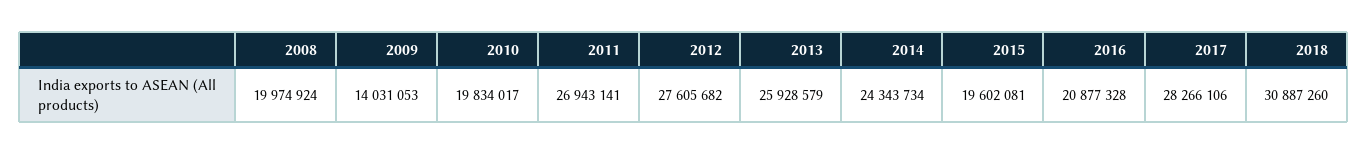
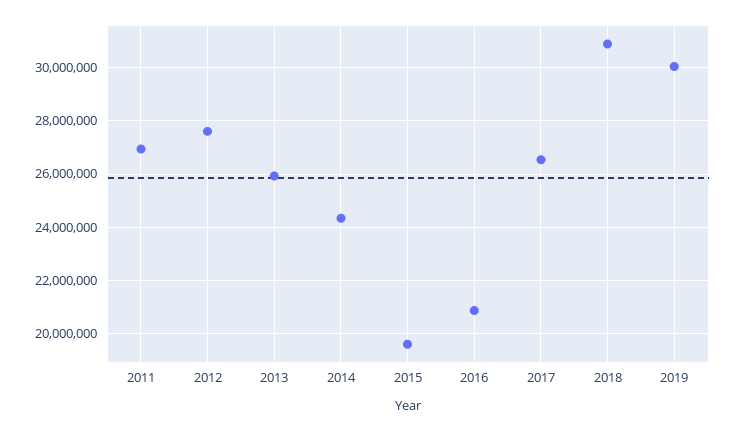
2008: 19974924 -> none
2009: 14031053 -> none
2010: 19834017 -> none
2017: 28266106 -> 26500000
2019: none -> 30000000

